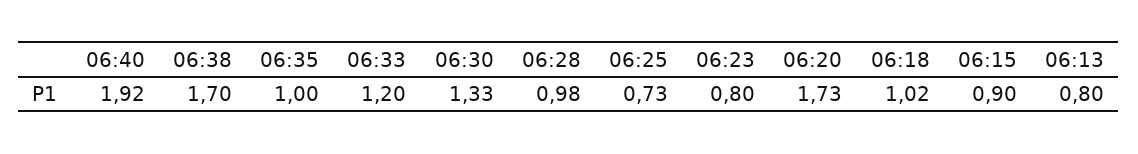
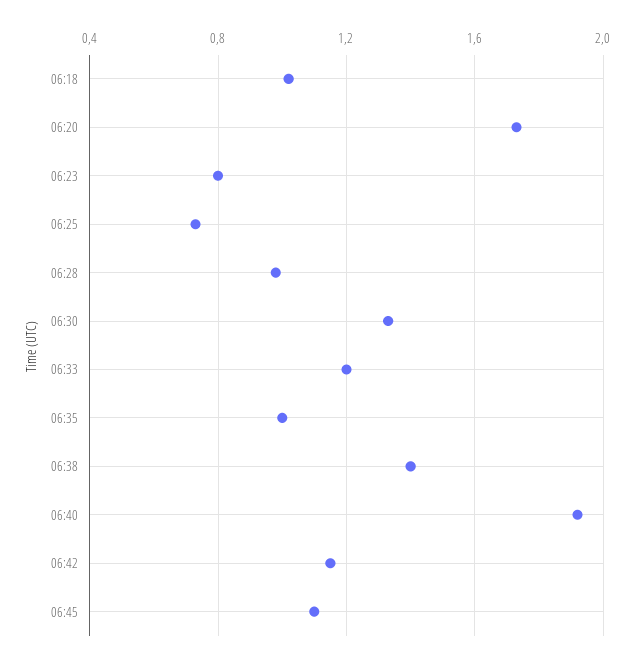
06:38: 1.7 -> 1.4
06:15: 0.9 -> none
06:13: 0.8 -> none
06:42: none -> 1.15
06:45: none -> 1.1

